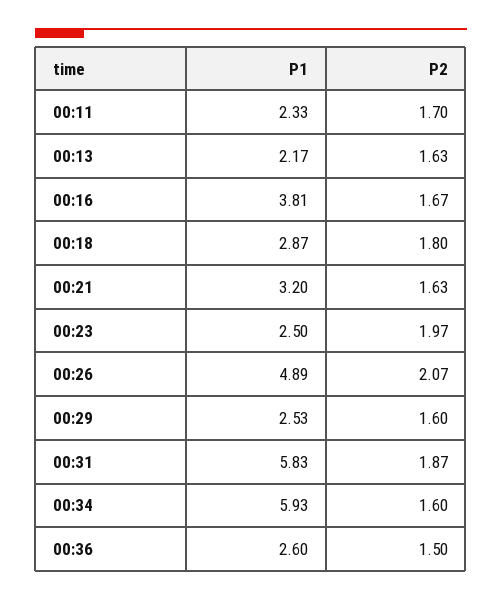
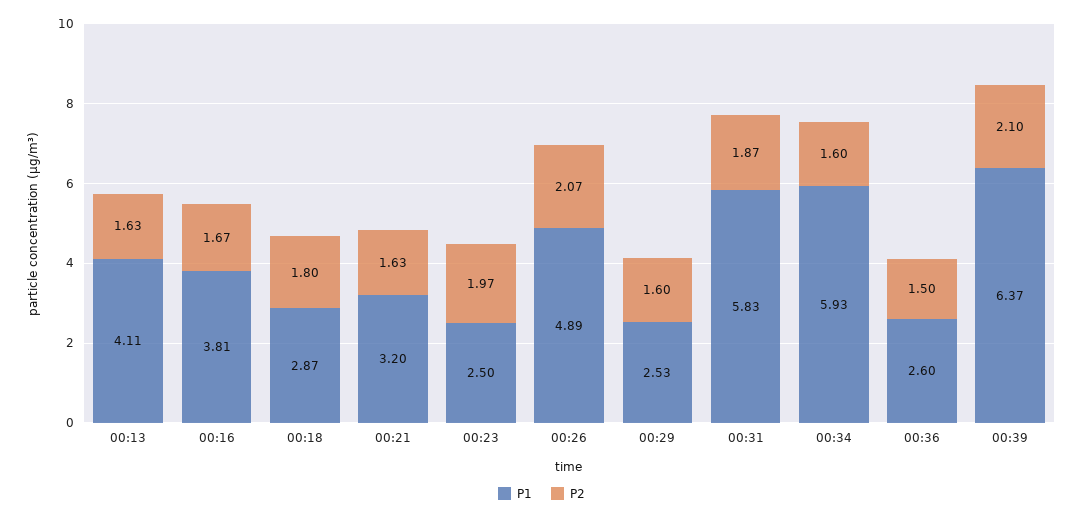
P1, 00:11: 2.33 -> none
P2, 00:11: 1.7 -> none
P1, 00:13: 2.17 -> 4.11
P1, 00:39: none -> 6.37
P2, 00:39: none -> 2.1

